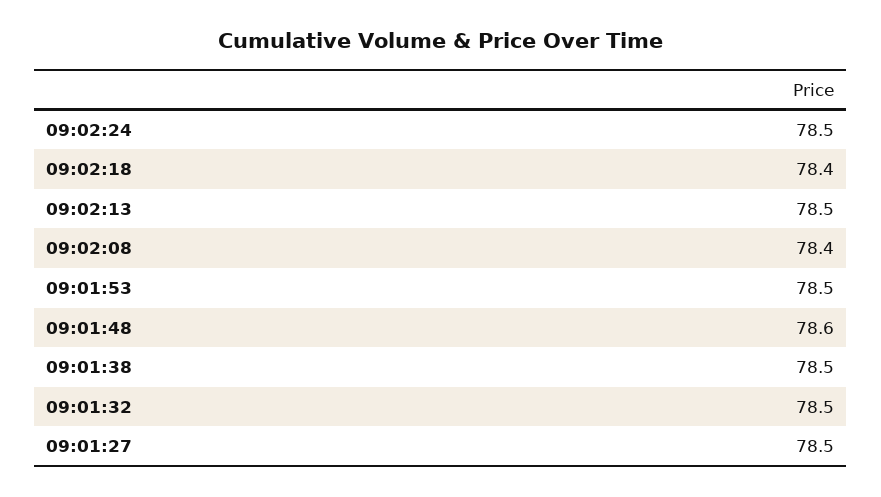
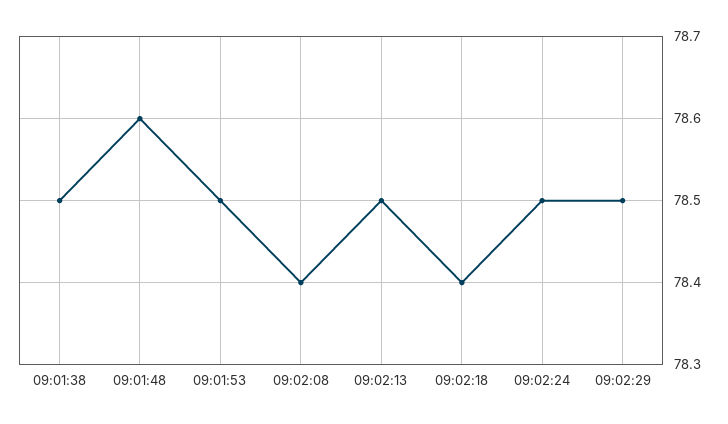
09:01:32: 78.5 -> none
09:01:27: 78.5 -> none
09:02:29: none -> 78.5

